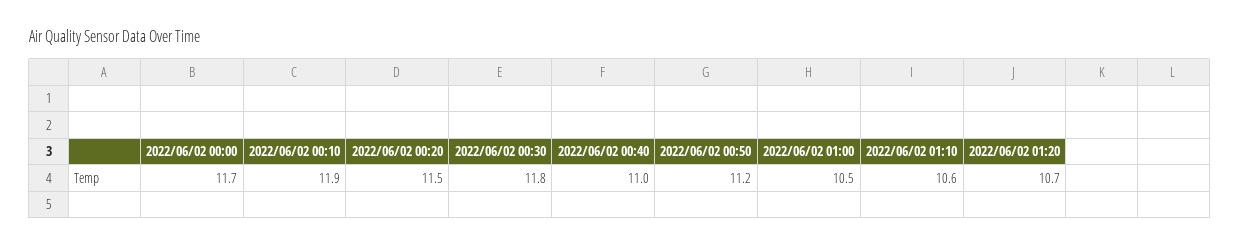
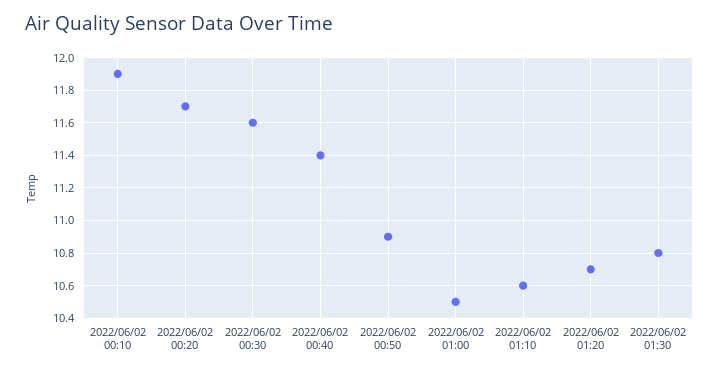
2022/06/02 00:00: 11.7 -> none
2022/06/02 00:20: 11.5 -> 11.7
2022/06/02 00:30: 11.8 -> 11.6
2022/06/02 00:40: 11 -> 11.4
2022/06/02 00:50: 11.2 -> 10.9
2022/06/02 01:30: none -> 10.8

